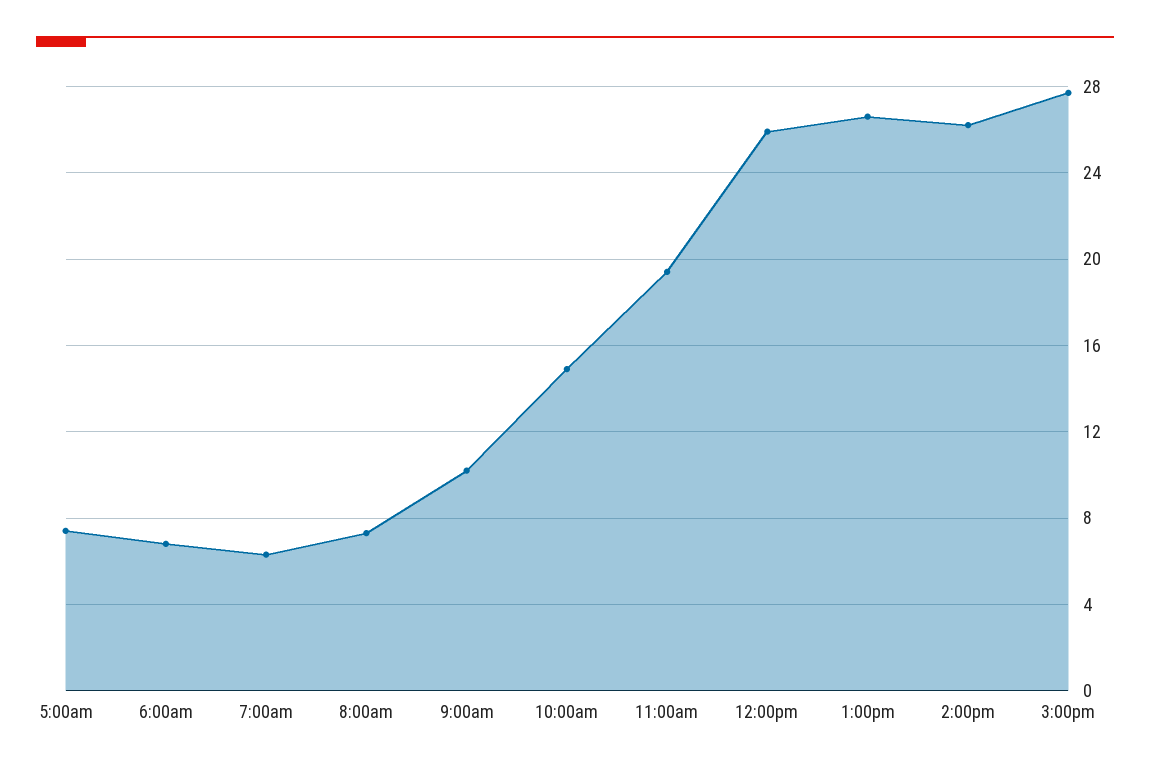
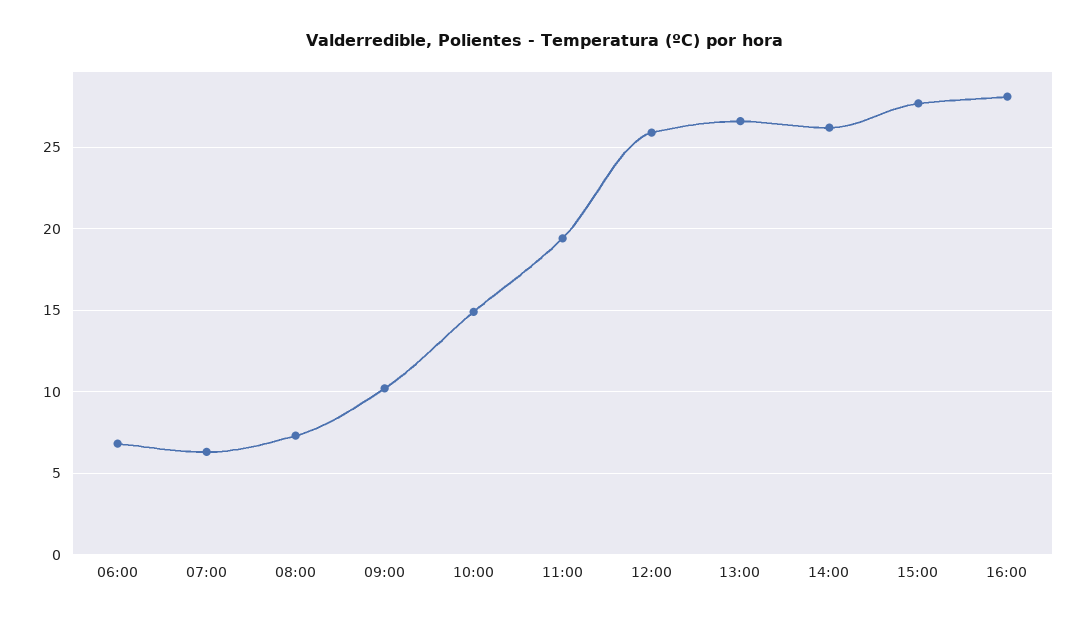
5:00am: 7.5 -> none
16:00: none -> 28

